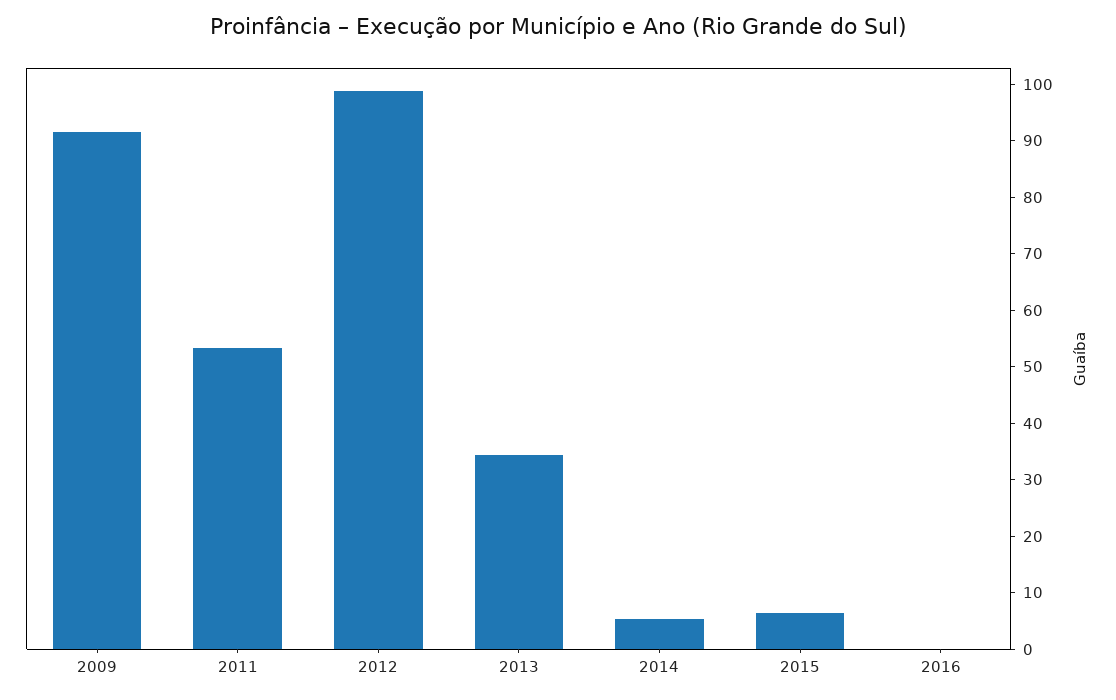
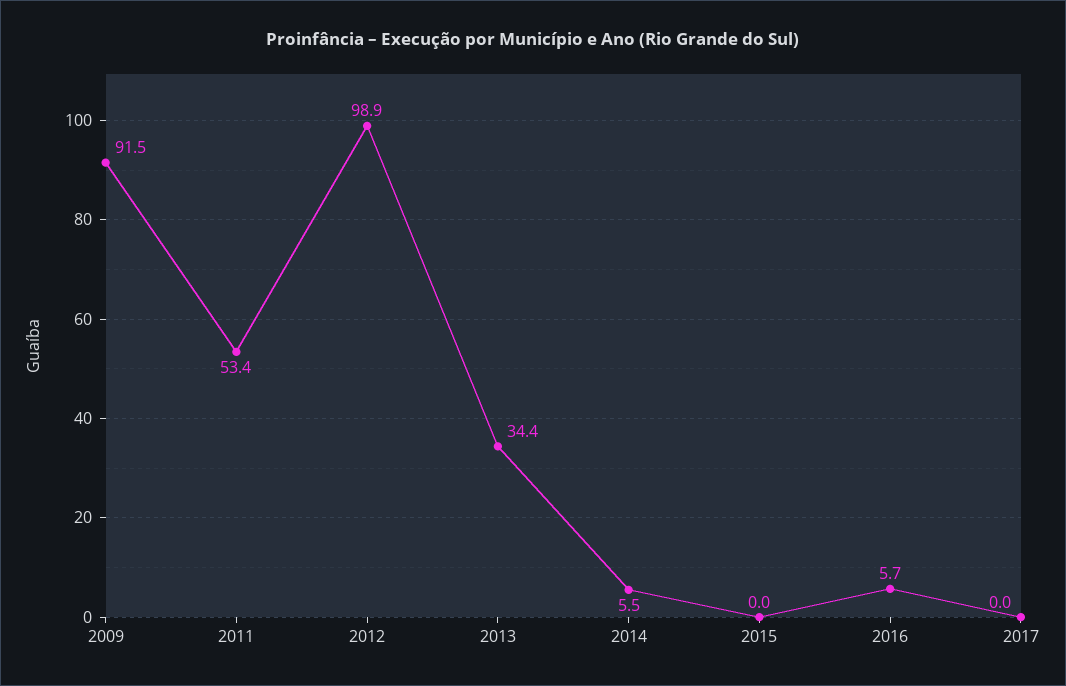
2015: 6 -> 0
2016: 0 -> 5.7
2017: none -> 0

